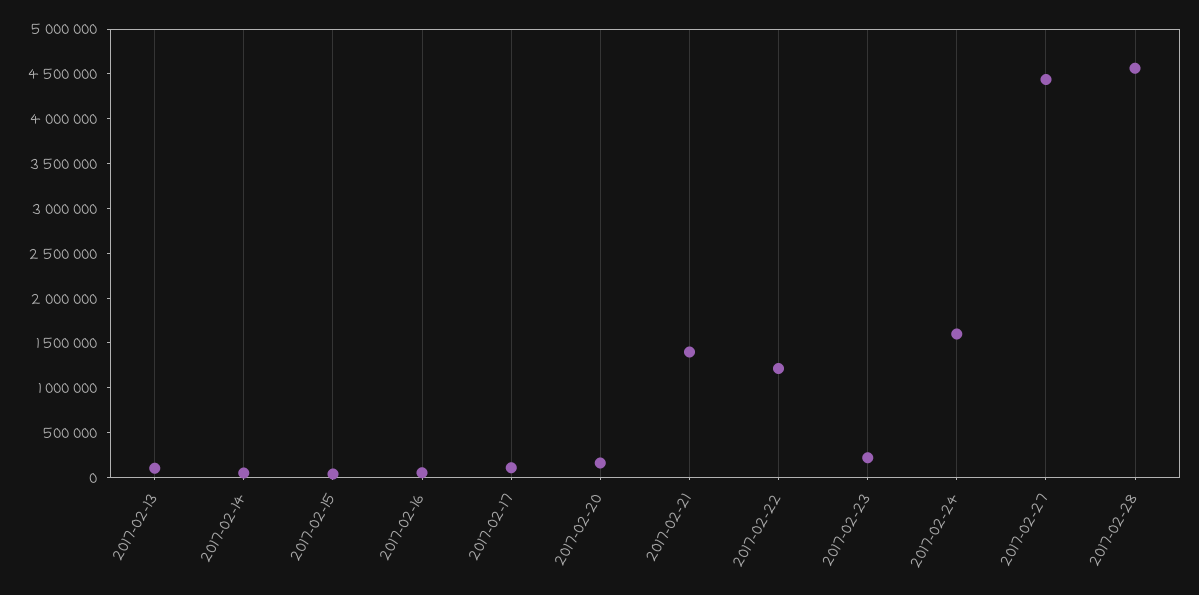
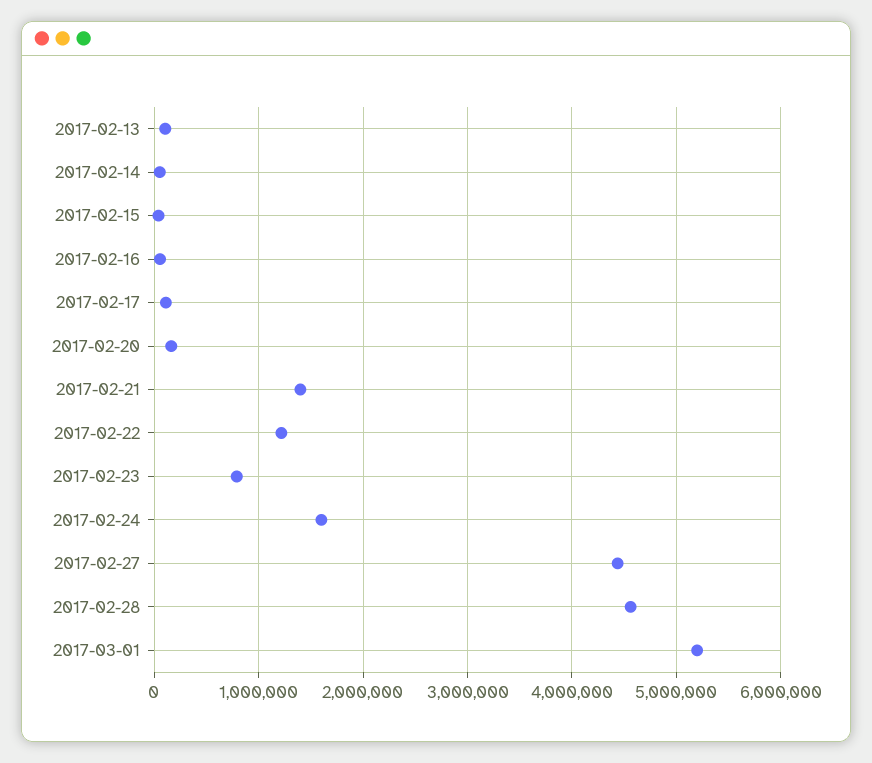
2017-02-23: 200000 -> 800000
2017-03-01: none -> 5200000

